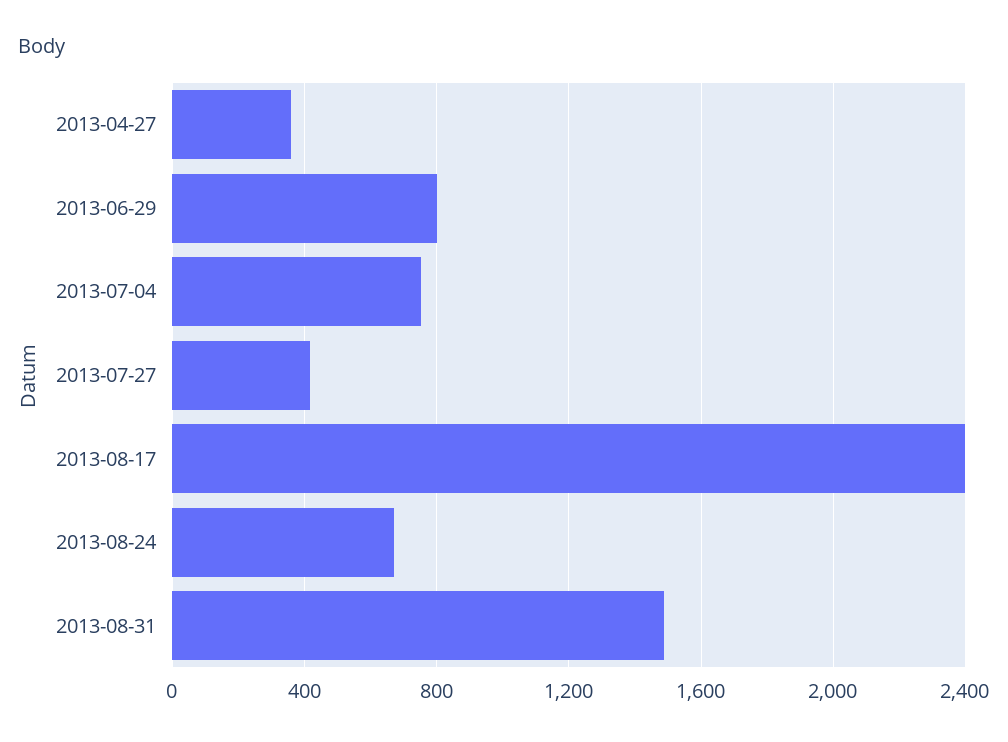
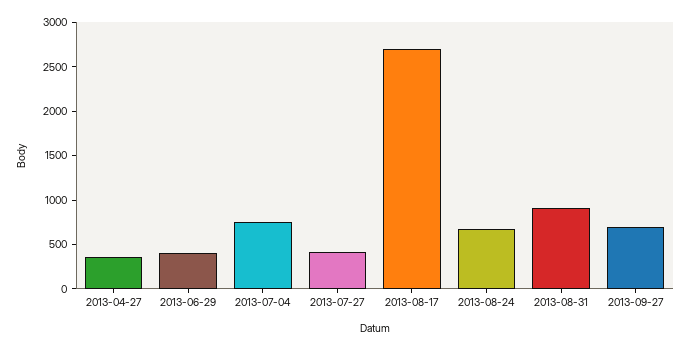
2013-06-29: 800 -> 400
2013-08-17: 2400 -> 2700
2013-08-31: 1500 -> 900
2013-09-27: none -> 700

